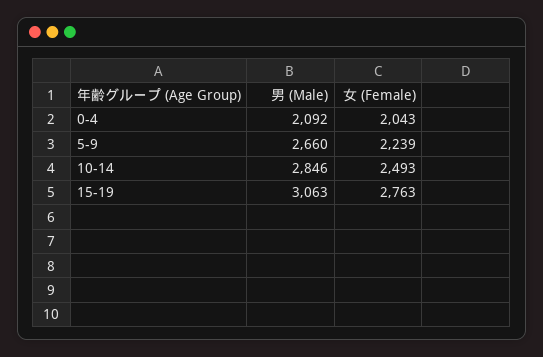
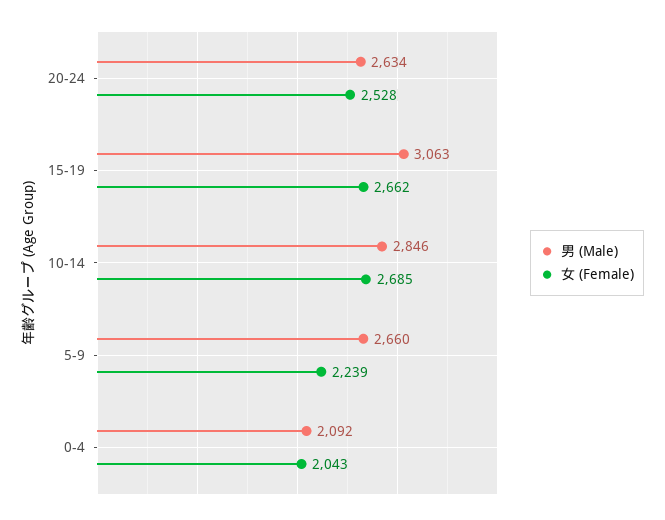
女 (Female), 10-14: 2493 -> 2685
女 (Female), 15-19: 2763 -> 2662
男 (Male), 20-24: none -> 2634
女 (Female), 20-24: none -> 2528

